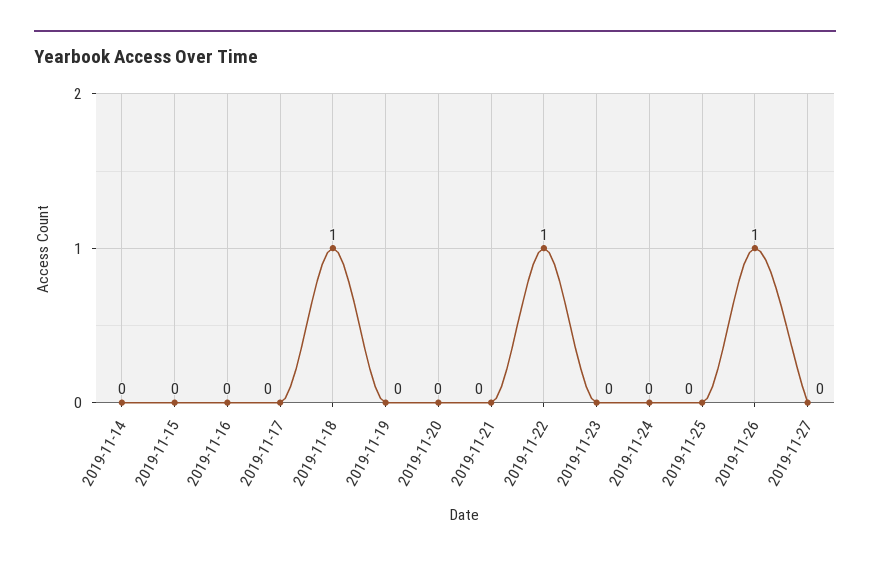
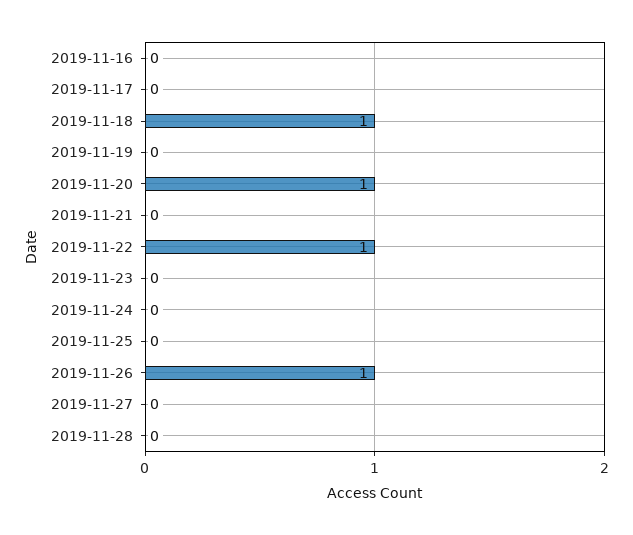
2019-11-14: 0 -> none
2019-11-15: 0 -> none
2019-11-20: 0 -> 1
2019-11-28: none -> 0

